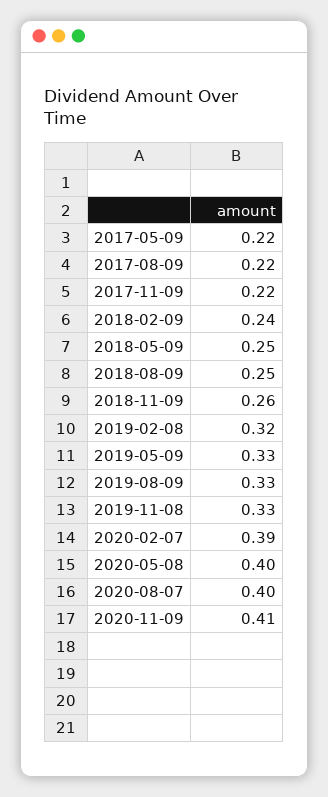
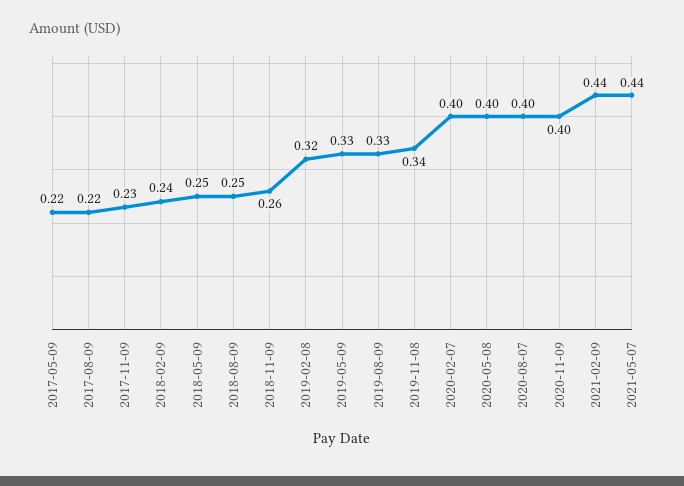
2017-11-09: 0.22 -> 0.23
2019-11-08: 0.33 -> 0.34
2020-02-07: 0.39 -> 0.4
2020-11-09: 0.41 -> 0.4
2021-02-09: none -> 0.44
2021-05-07: none -> 0.44

